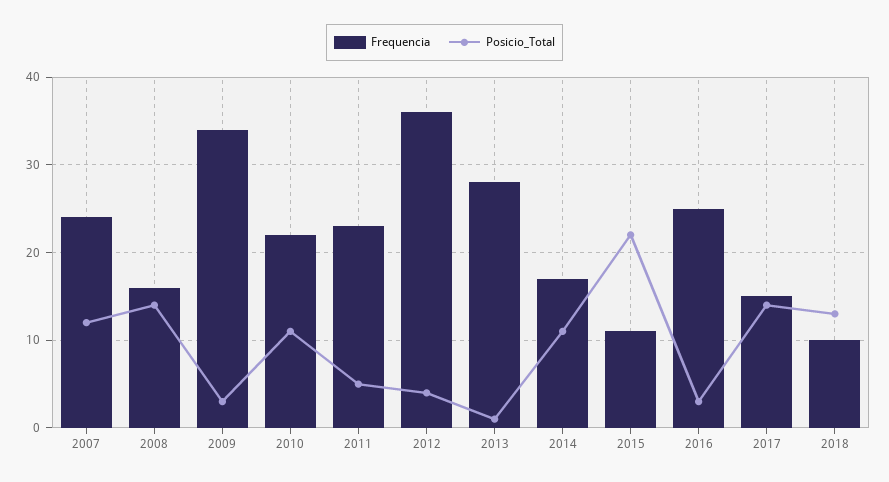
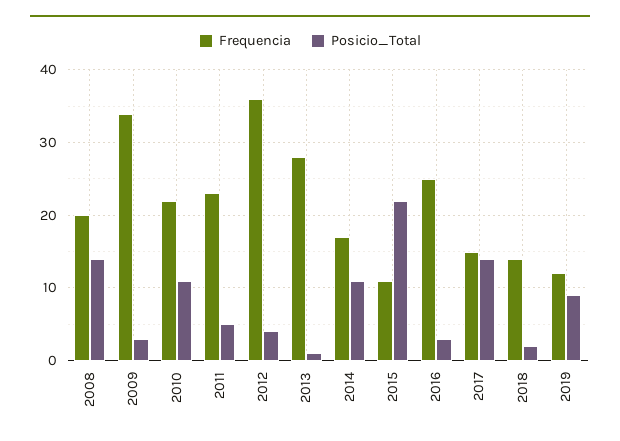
Frequencia, 2007: 24 -> none
Posicio_Total, 2007: 12 -> none
Frequencia, 2008: 16 -> 20
Frequencia, 2018: 10 -> 14
Posicio_Total, 2018: 13 -> 2
Frequencia, 2019: none -> 12
Posicio_Total, 2019: none -> 9

